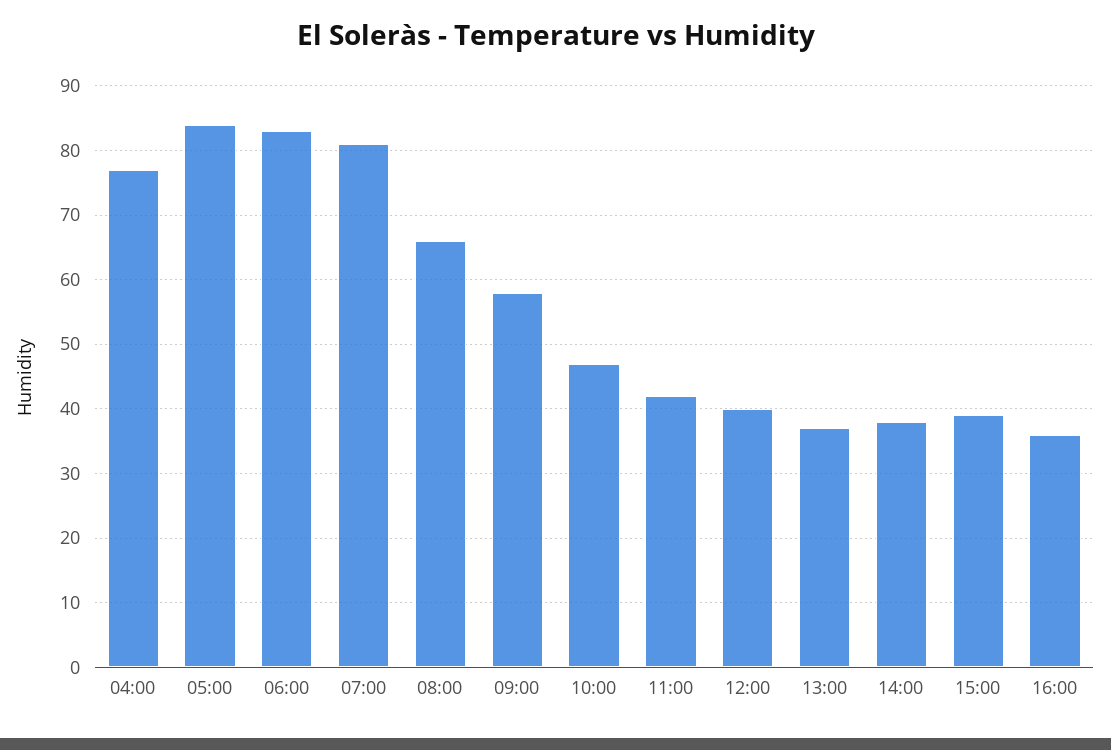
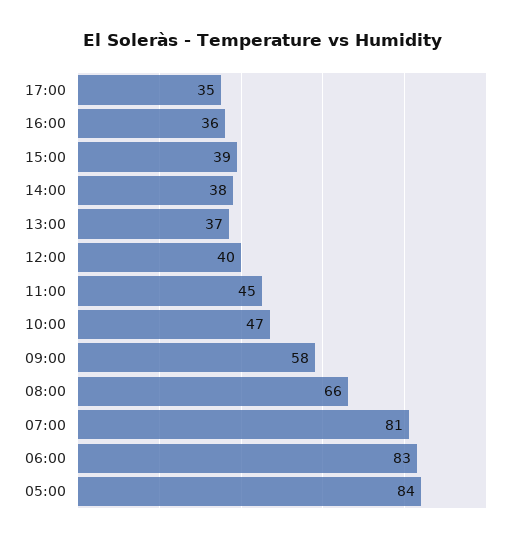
04:00: 77 -> none
11:00: 42 -> 45
17:00: none -> 35

